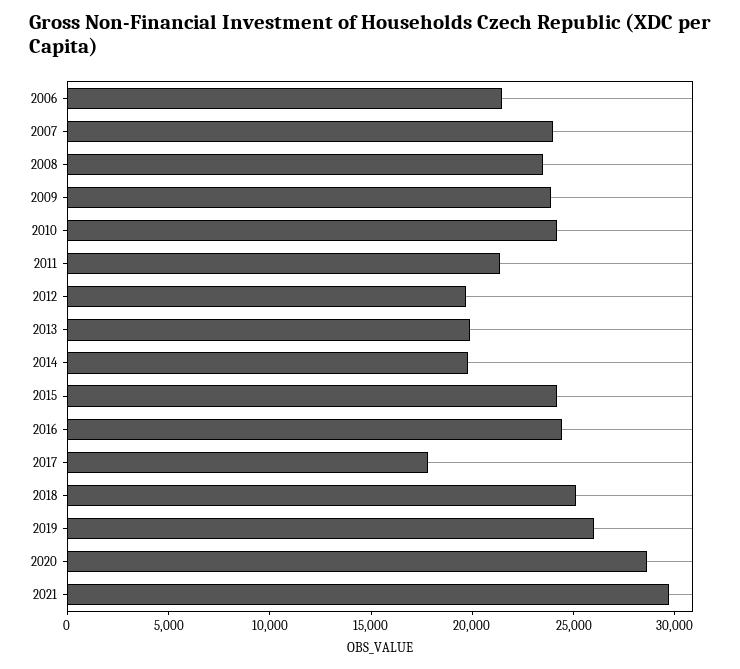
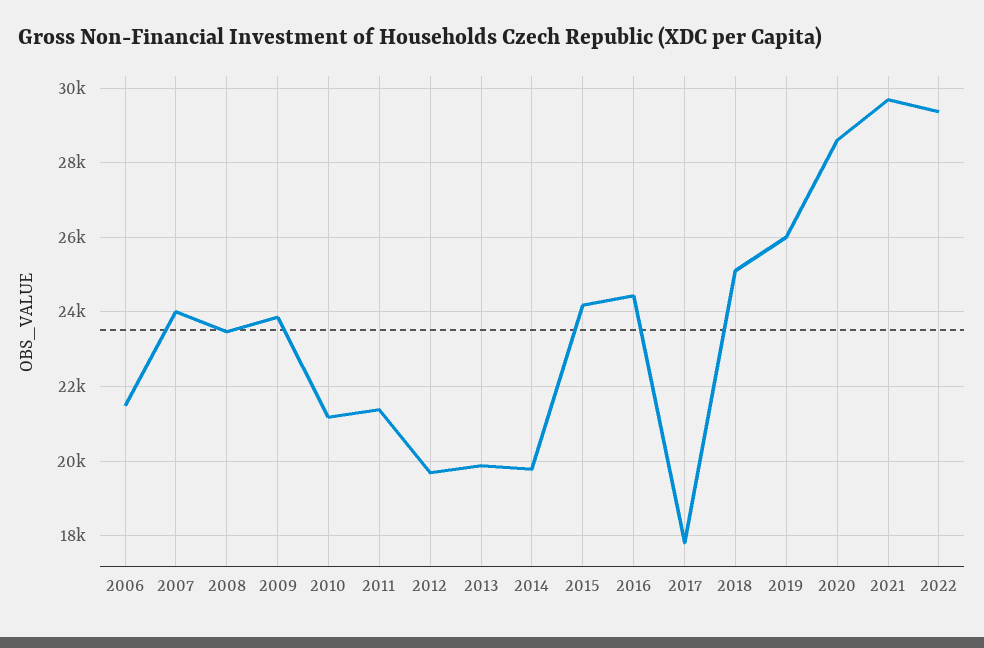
2010: 24000 -> 21200
2022: none -> 29400

